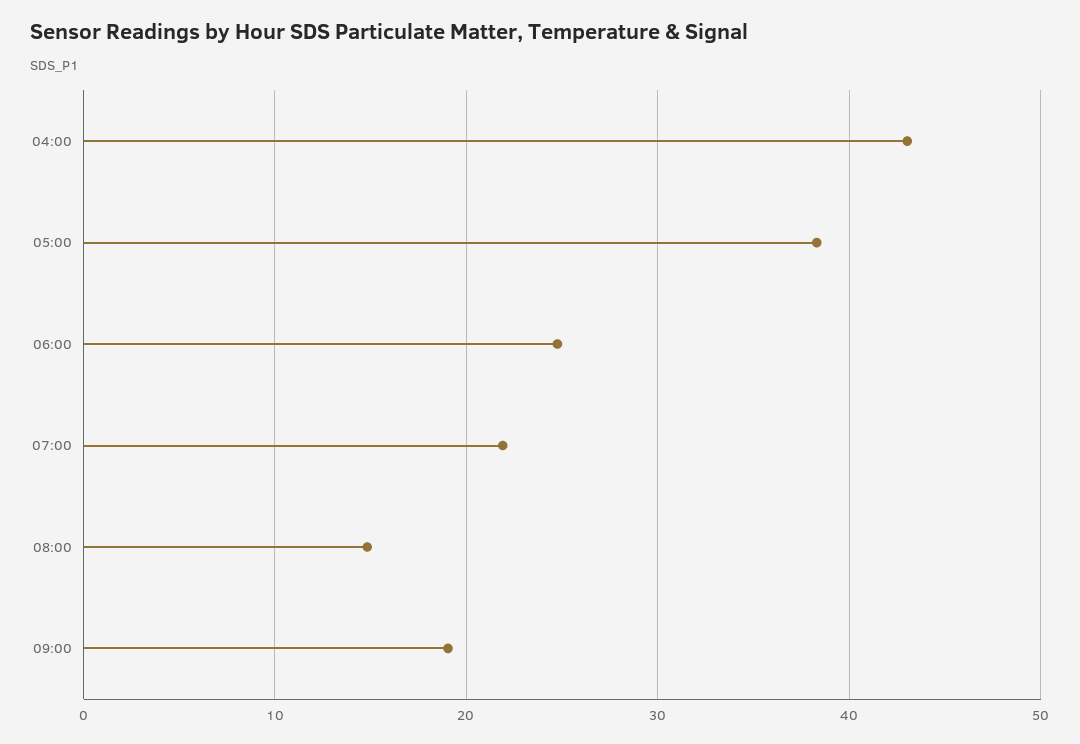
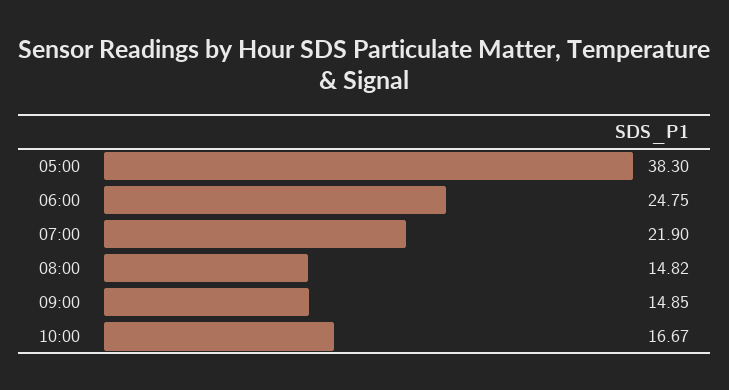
04:00: 43 -> none
09:00: 19 -> 14.85
10:00: none -> 16.67

